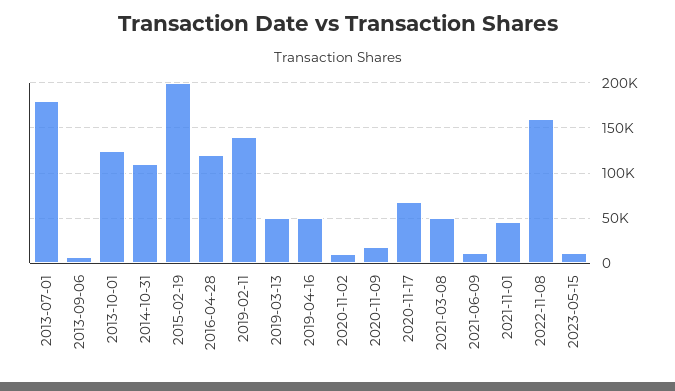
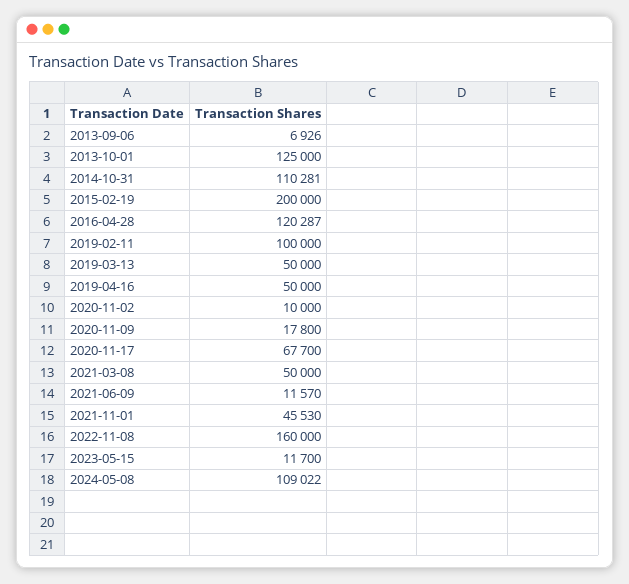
2013-07-01: 180000 -> none
2019-02-11: 140000 -> 100000
2024-05-08: none -> 109022

